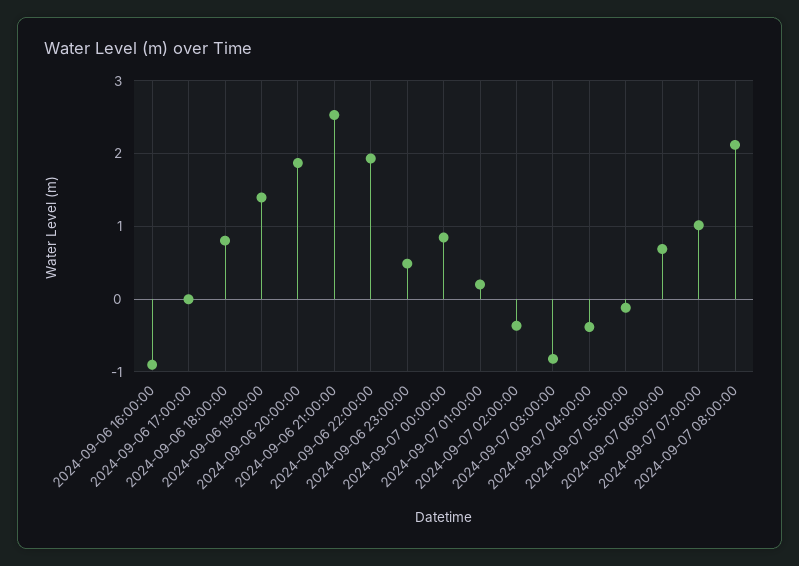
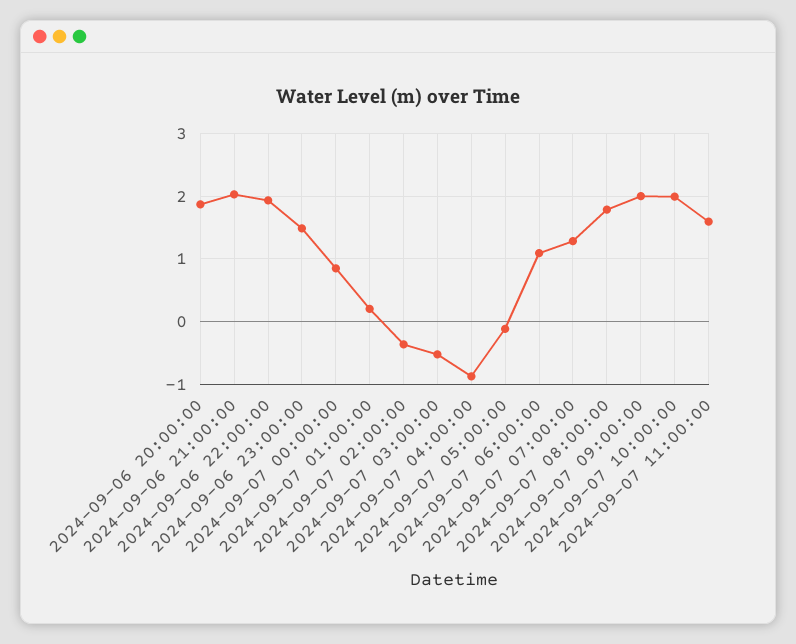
2024-09-06 16:00:00: -0.9 -> none
2024-09-06 17:00:00: 0 -> none
2024-09-06 18:00:00: 0.8 -> none
2024-09-06 19:00:00: 1.4 -> none
2024-09-06 21:00:00: 2.5 -> 2
2024-09-06 23:00:00: 0.5 -> 1.5
2024-09-07 03:00:00: -0.8 -> -0.5
2024-09-07 04:00:00: -0.4 -> -0.9
2024-09-07 06:00:00: 0.7 -> 1.1
2024-09-07 07:00:00: 1 -> 1.3
2024-09-07 08:00:00: 2.1 -> 1.8
2024-09-07 09:00:00: none -> 2
2024-09-07 10:00:00: none -> 2
2024-09-07 11:00:00: none -> 1.6

